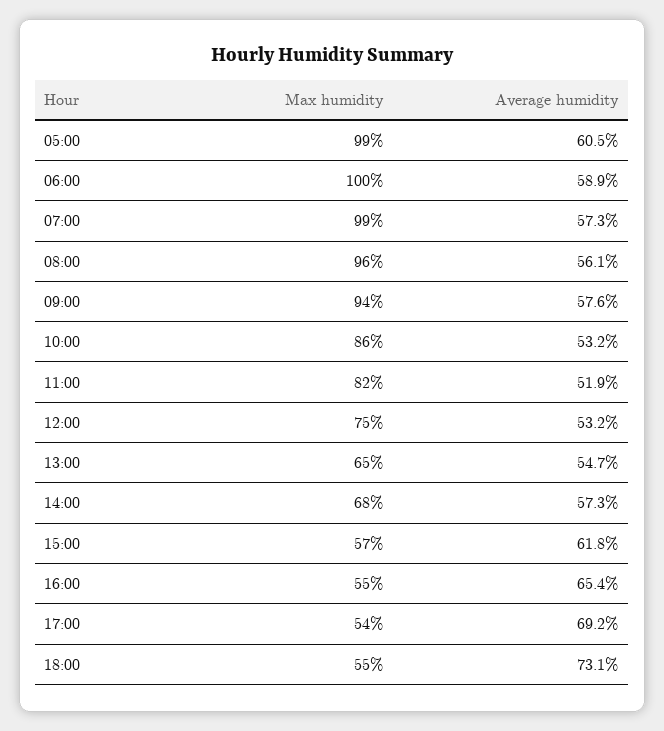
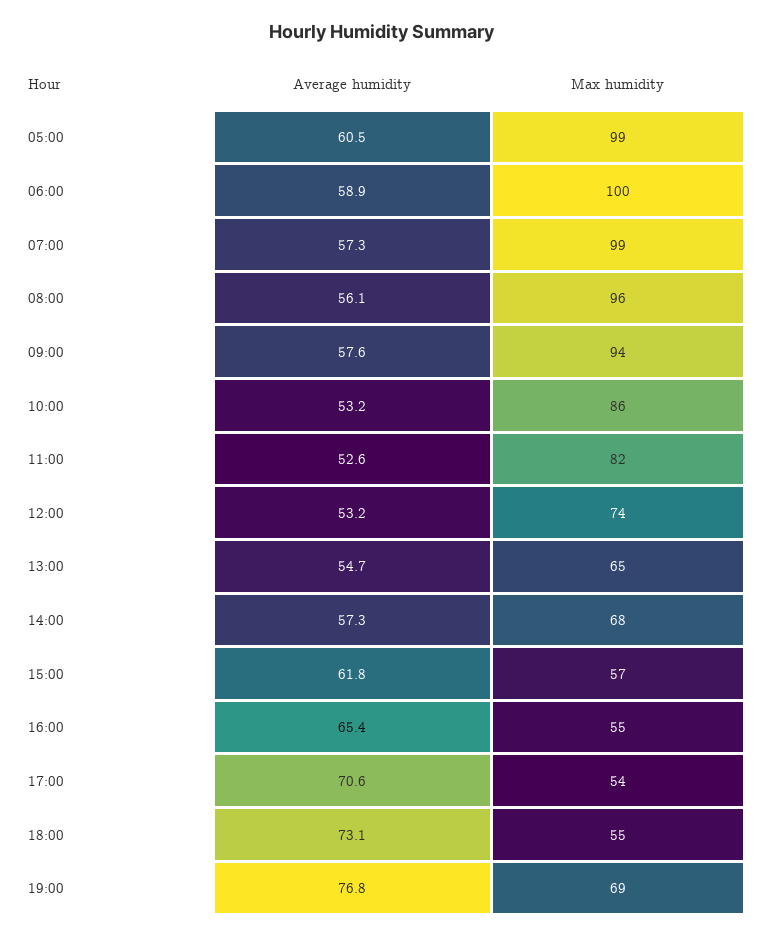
Average humidity, 11:00: 51.9 -> 52.6
Max humidity, 12:00: 75 -> 74
Average humidity, 17:00: 69.2 -> 70.6
Average humidity, 19:00: none -> 76.8
Max humidity, 19:00: none -> 69

